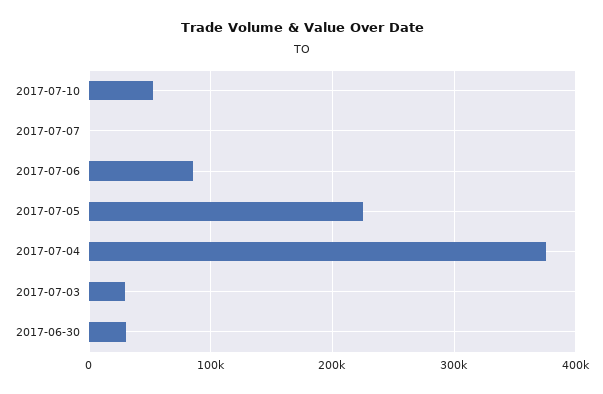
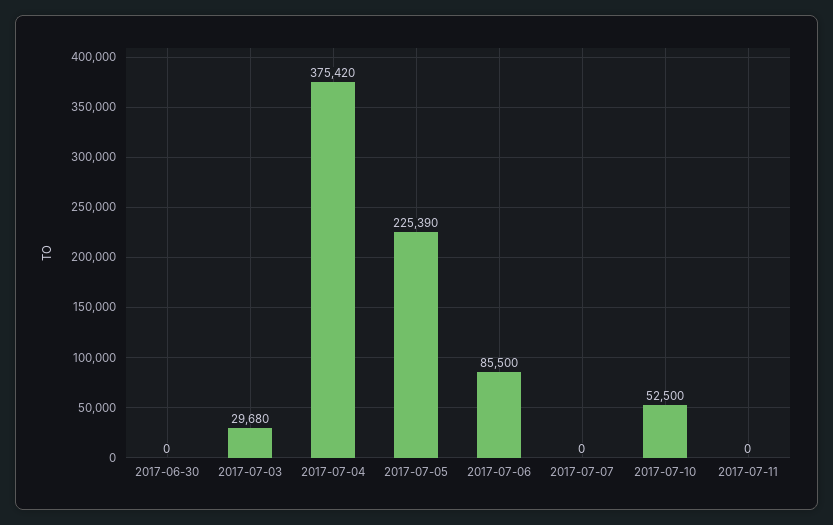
2017-06-30: 30000 -> 0
2017-07-11: none -> 0

